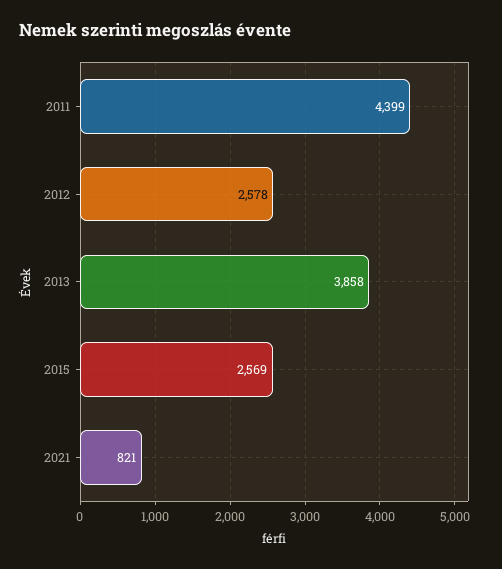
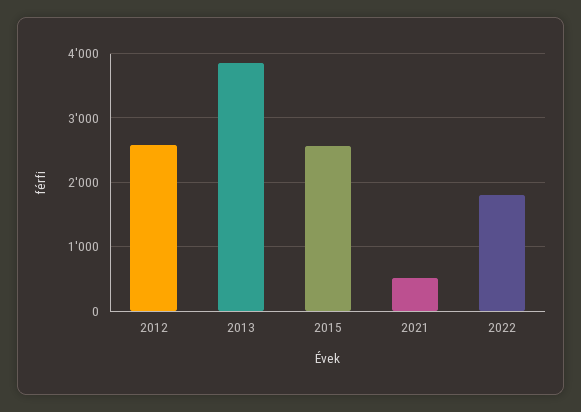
2011: 4399 -> none
2021: 821 -> 500
2022: none -> 1800

